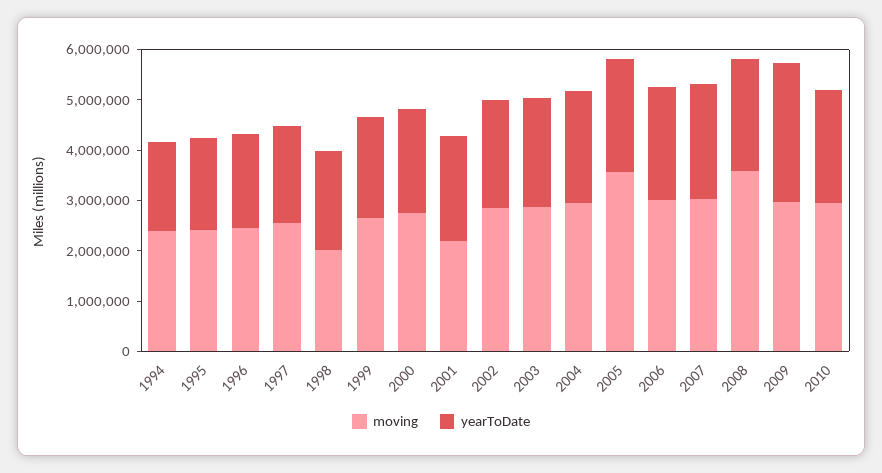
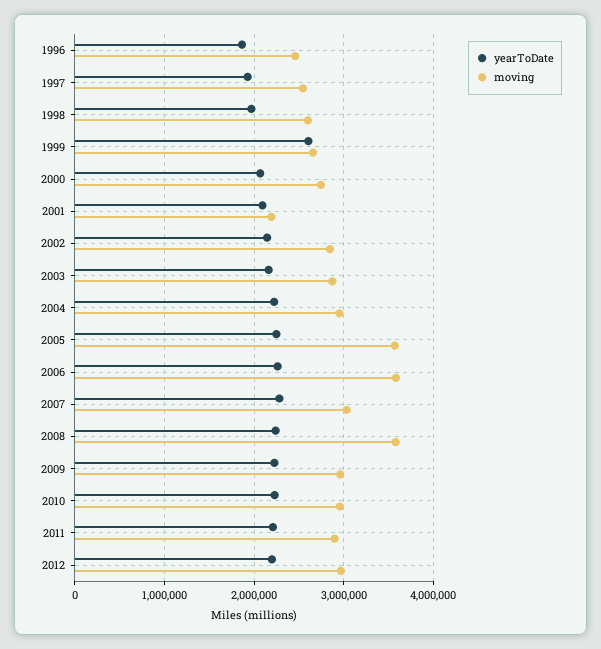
moving, 1994: 2400000 -> none
yearToDate, 1994: 1800000 -> none
moving, 1995: 2400000 -> none
yearToDate, 1995: 1800000 -> none
moving, 1998: 2000000 -> 2600000
yearToDate, 1999: 2000000 -> 2600000
moving, 2006: 3000000 -> 3600000
yearToDate, 2009: 2800000 -> 2200000
yearToDate, 2011: none -> 2200000
moving, 2011: none -> 2900000
yearToDate, 2012: none -> 2200000
moving, 2012: none -> 3000000

